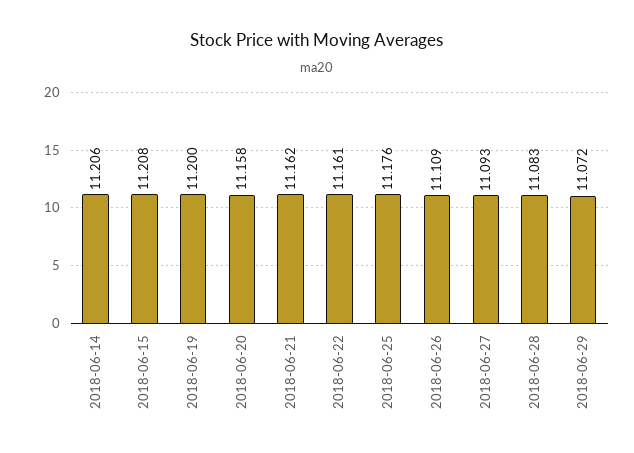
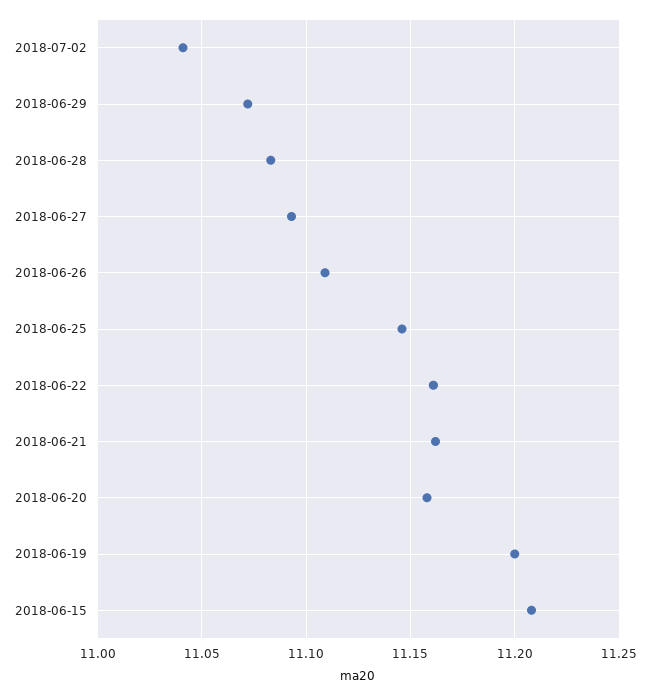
2018-06-14: 11.206 -> none
2018-06-25: 11.176 -> 11.145
2018-07-02: none -> 11.04

